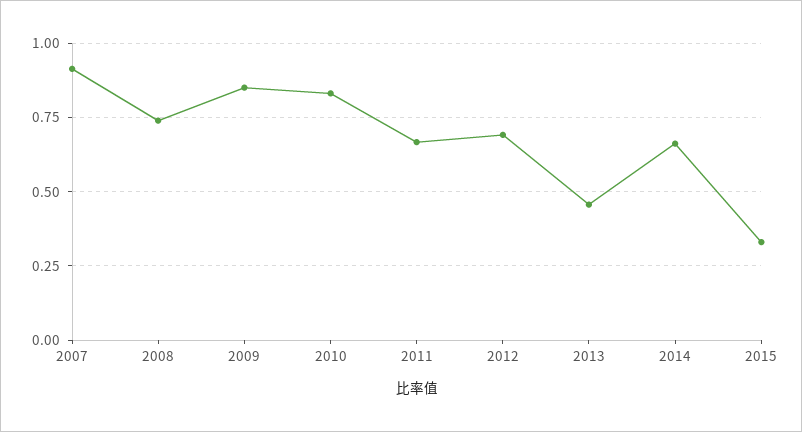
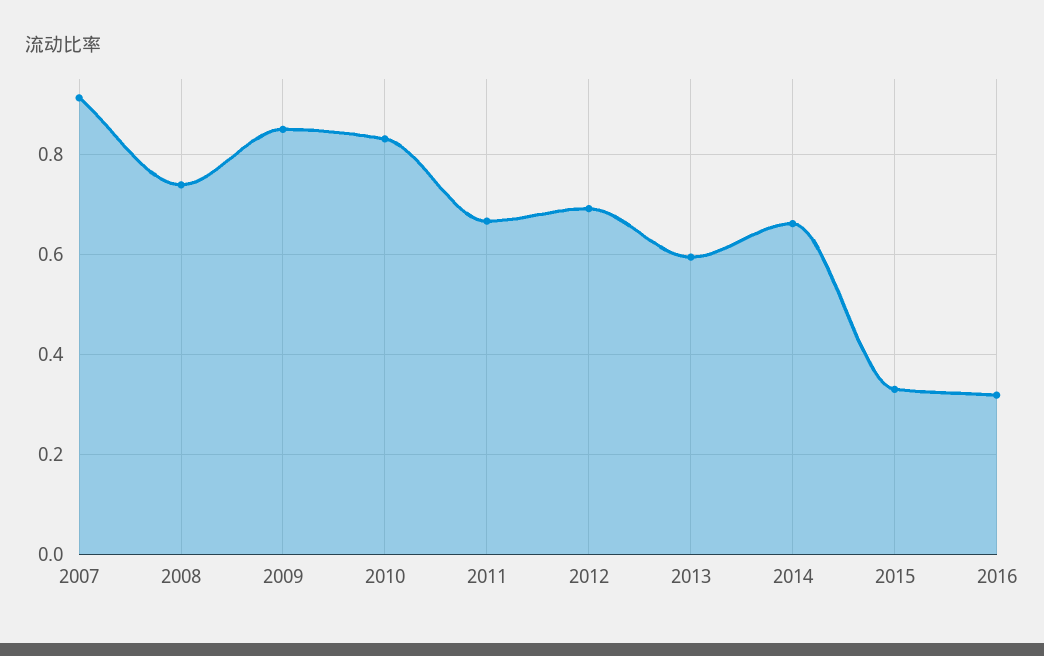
2013: 0.45 -> 0.6
2016: none -> 0.32

